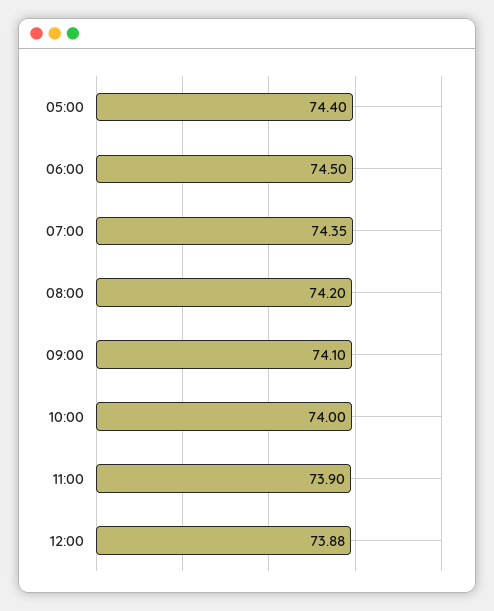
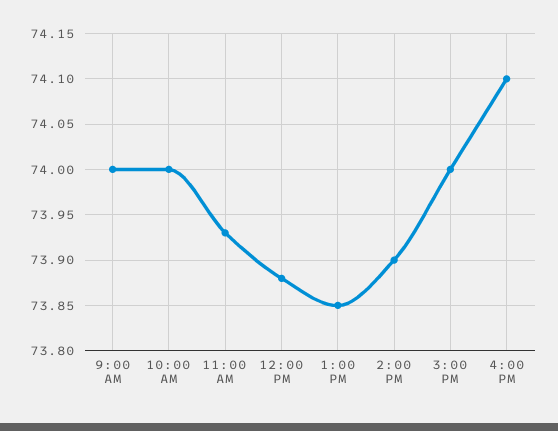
05:00: 74.4 -> none
06:00: 74.5 -> none
07:00: 74.35 -> none
08:00: 74.2 -> none
09:00: 74.1 -> 74
11:00: 73.9 -> 73.93
1:00 PM: none -> 73.85
2:00 PM: none -> 73.9
3:00 PM: none -> 74
4:00 PM: none -> 74.1

